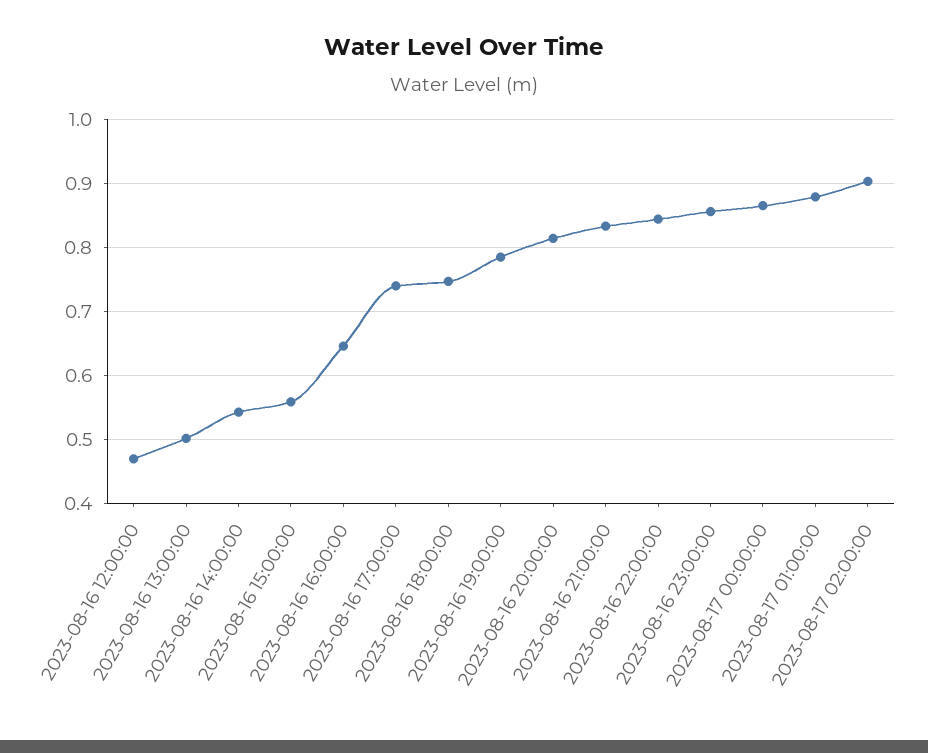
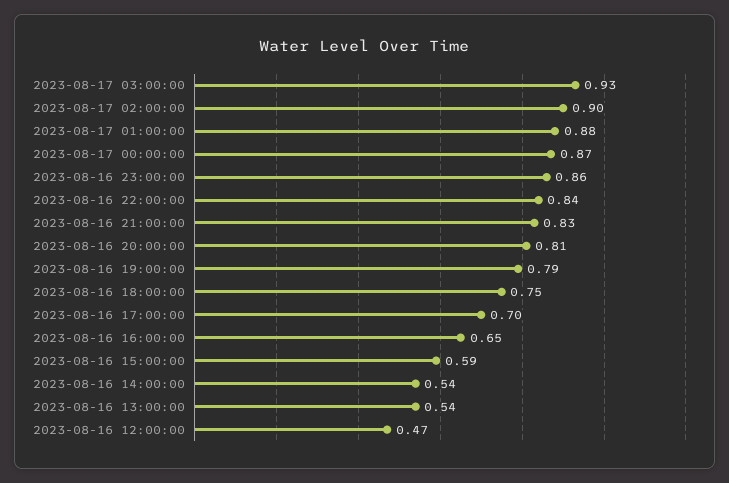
2023-08-16 13:00:00: 0.5 -> 0.54
2023-08-16 15:00:00: 0.56 -> 0.59
2023-08-16 17:00:00: 0.74 -> 0.7
2023-08-17 03:00:00: none -> 0.93

